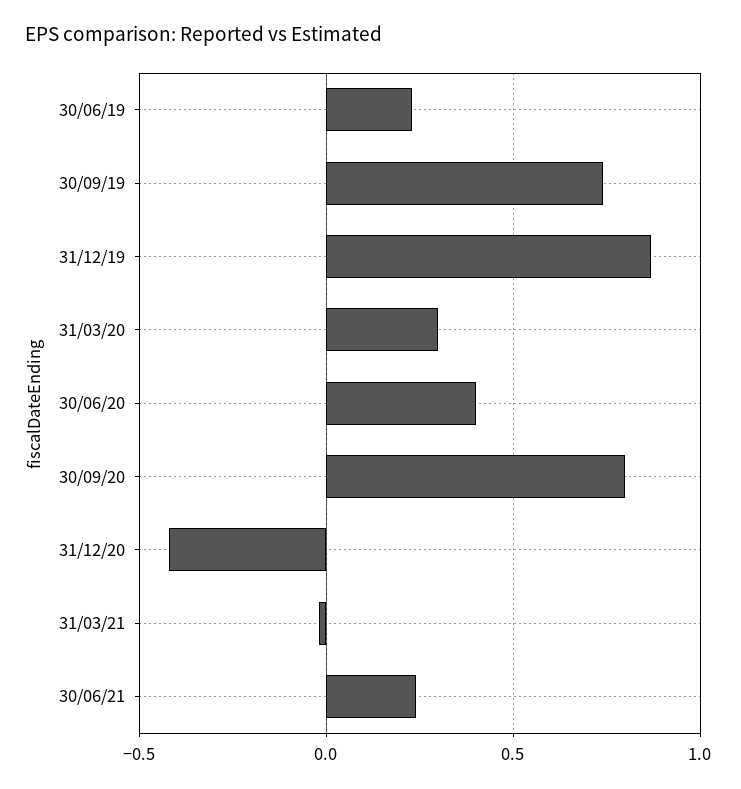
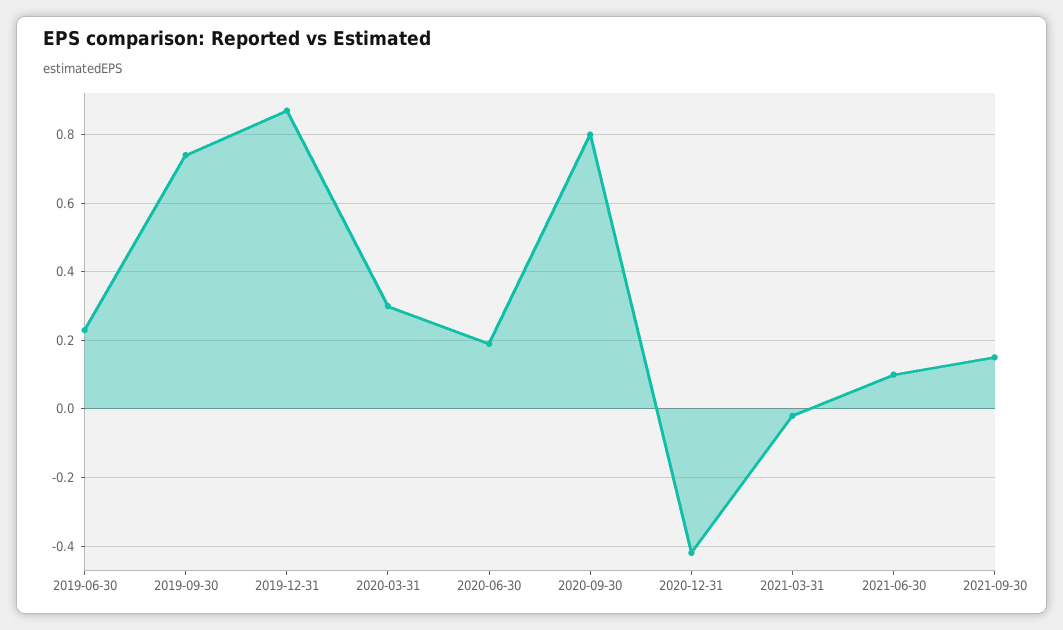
30/06/20: 0.4 -> 0.2
30/06/21: 0.25 -> 0.1
2021-09-30: none -> 0.15

